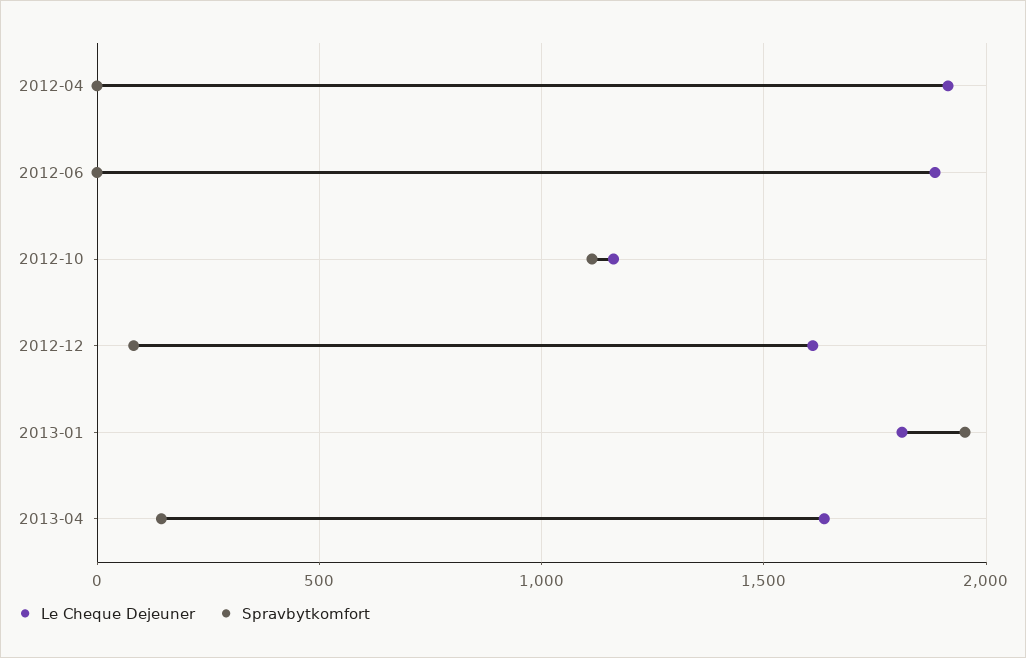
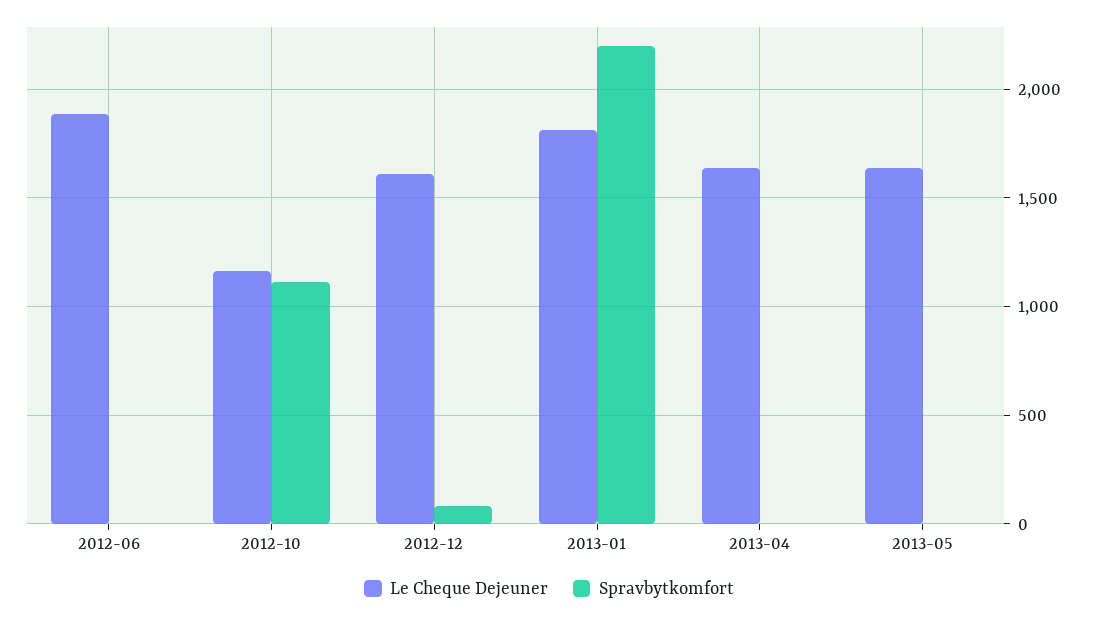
Le Cheque Dejeuner, 2012-04: 1900 -> none
Spravbytkomfort, 2012-04: 0 -> none
Spravbytkomfort, 2013-01: 1950 -> 2200
Spravbytkomfort, 2013-04: 150 -> 0
Le Cheque Dejeuner, 2013-05: none -> 1650
Spravbytkomfort, 2013-05: none -> 0

